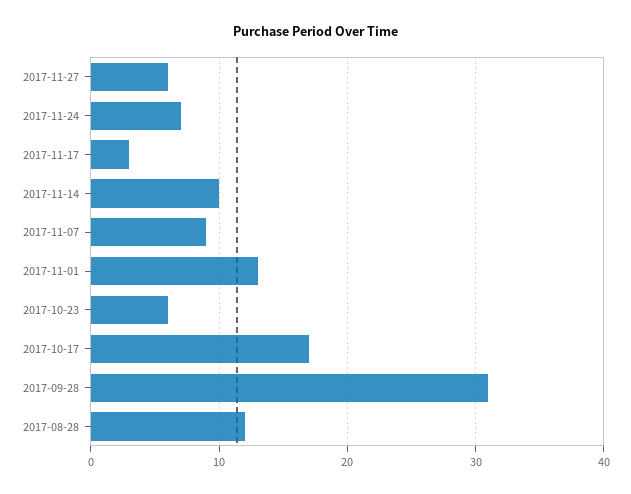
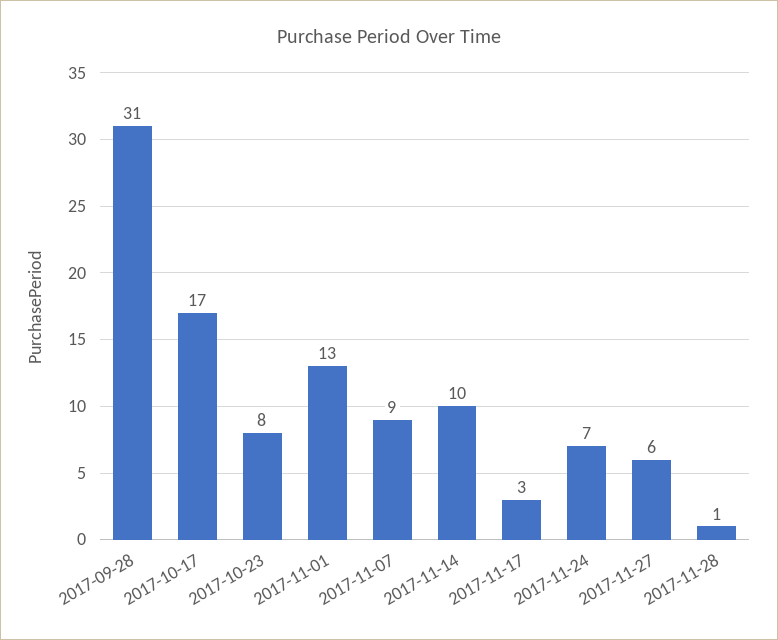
2017-10-23: 6 -> 8
2017-08-28: 12 -> none
2017-11-28: none -> 1

